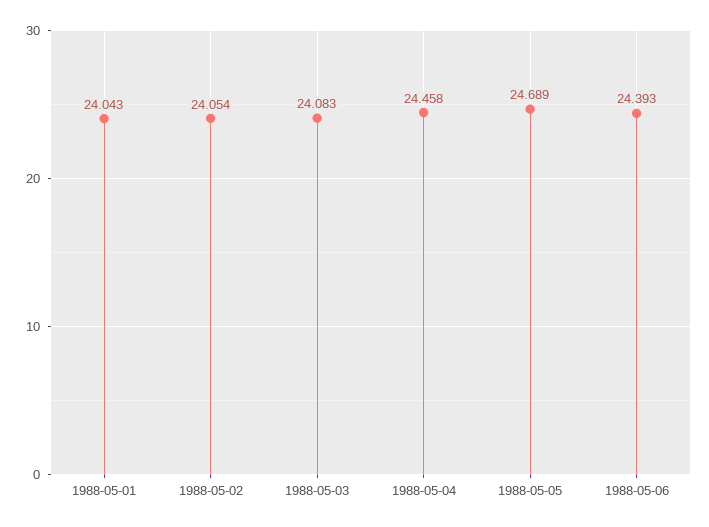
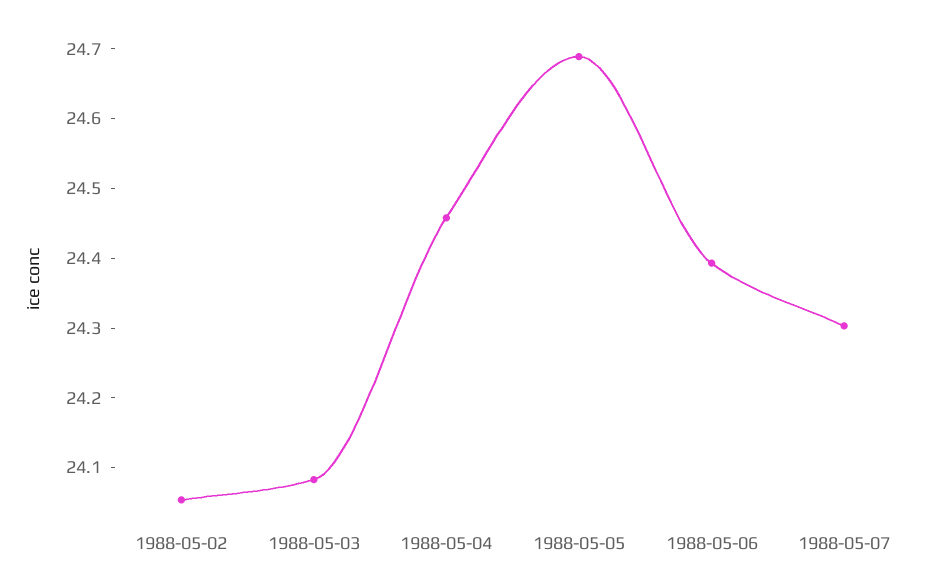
1988-05-01: 24.043 -> none
1988-05-07: none -> 24.3

